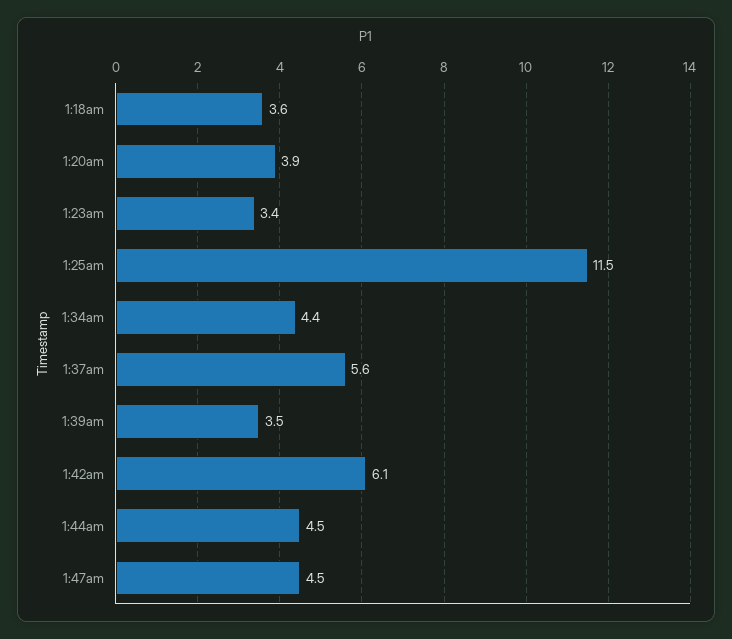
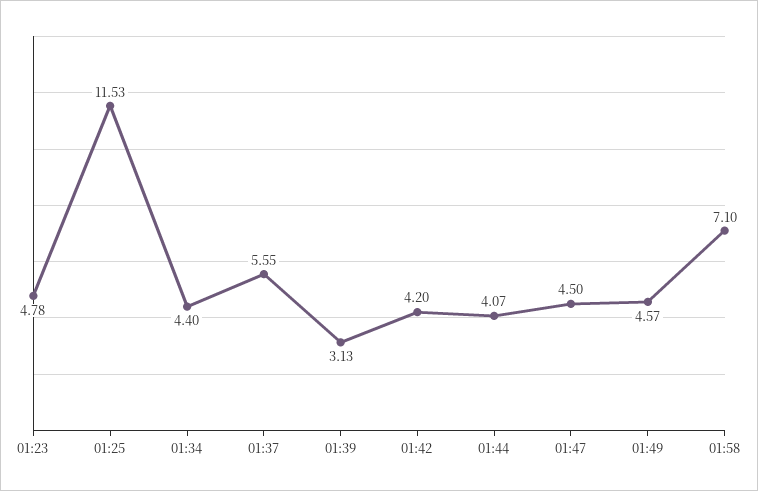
1:18am: 3.6 -> none
1:20am: 3.9 -> none
1:23am: 3.4 -> 4.78
1:39am: 3.5 -> 3.13
1:42am: 6.1 -> 4.2
1:44am: 4.5 -> 4.07
01:49: none -> 4.57
01:58: none -> 7.1

